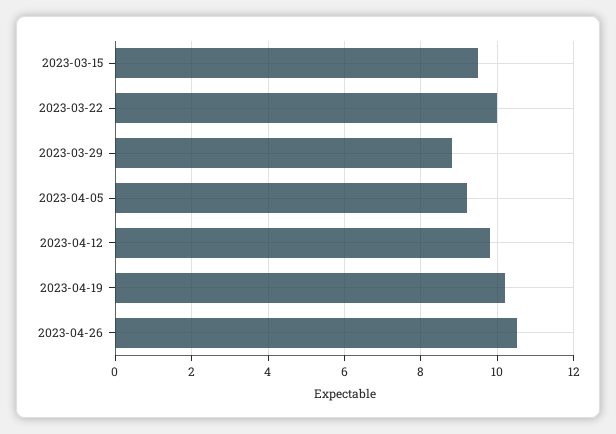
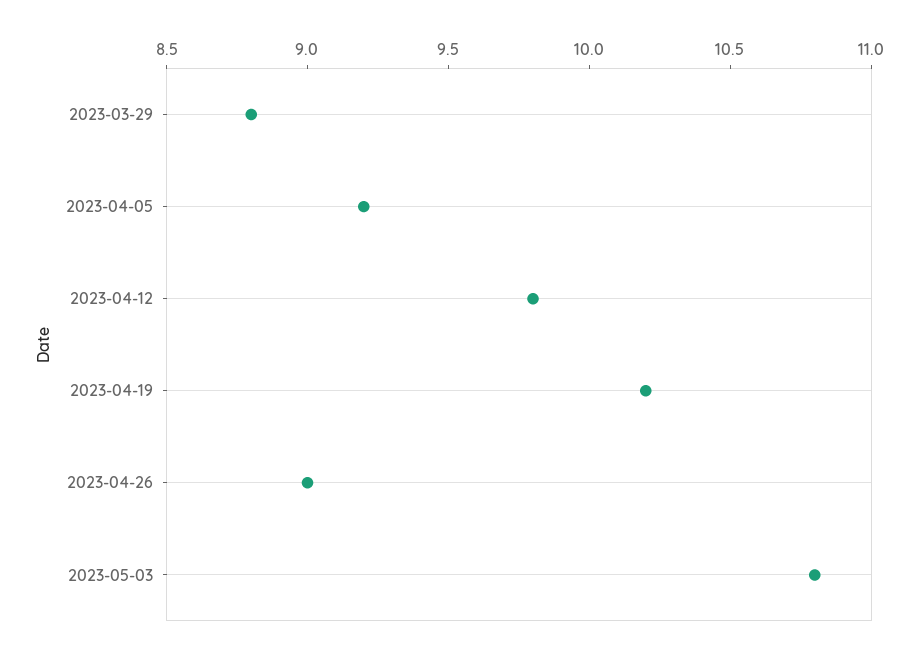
2023-03-15: 9.5 -> none
2023-03-22: 10 -> none
2023-04-26: 10.5 -> 9
2023-05-03: none -> 10.8

